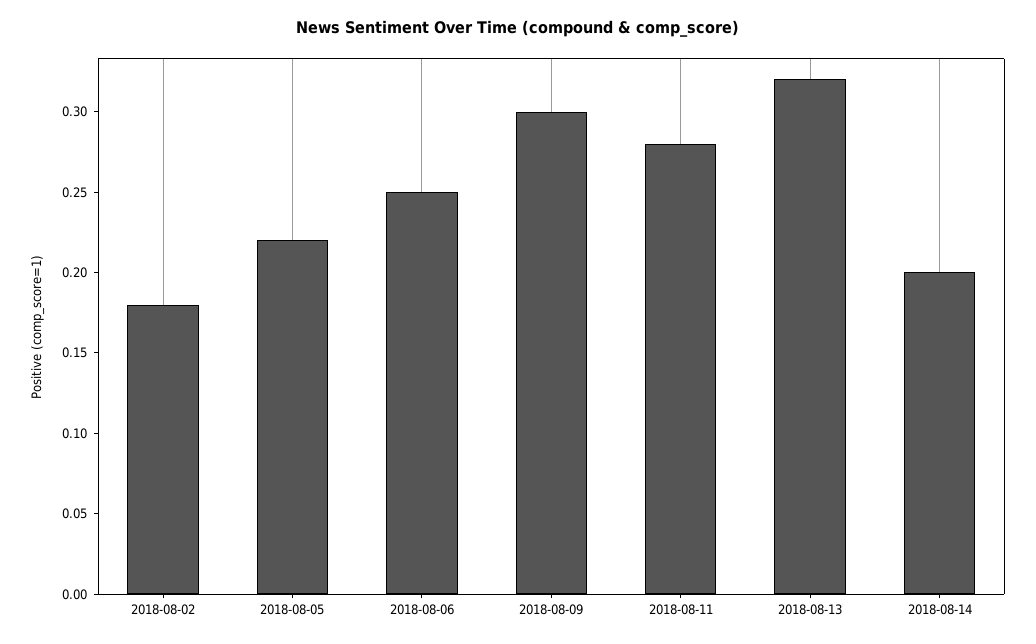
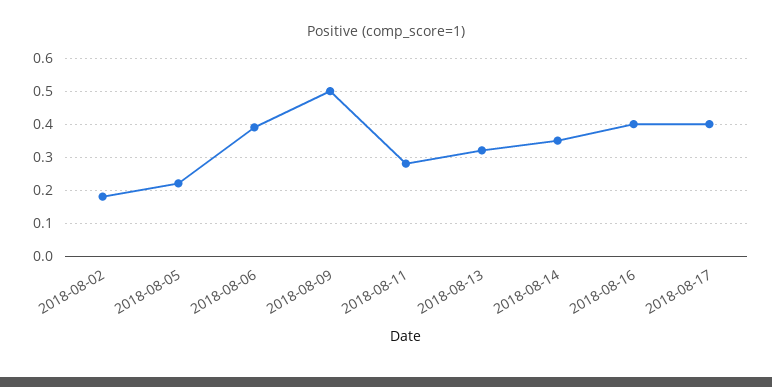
2018-08-06: 0.25 -> 0.4
2018-08-09: 0.3 -> 0.5
2018-08-14: 0.2 -> 0.35
2018-08-16: none -> 0.4
2018-08-17: none -> 0.4

